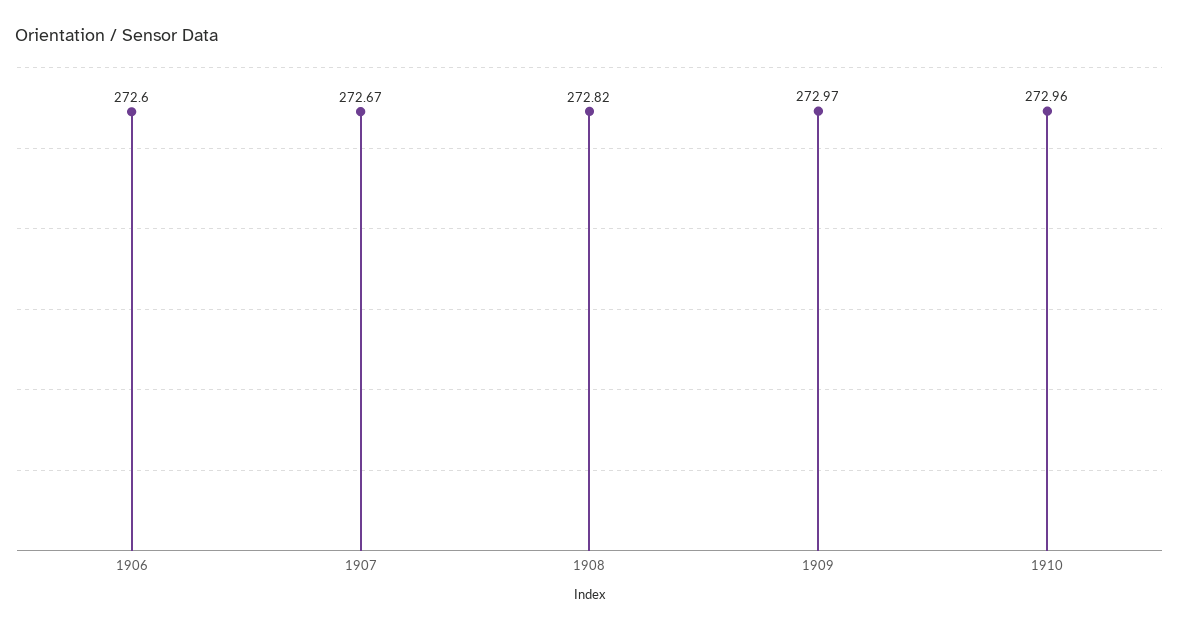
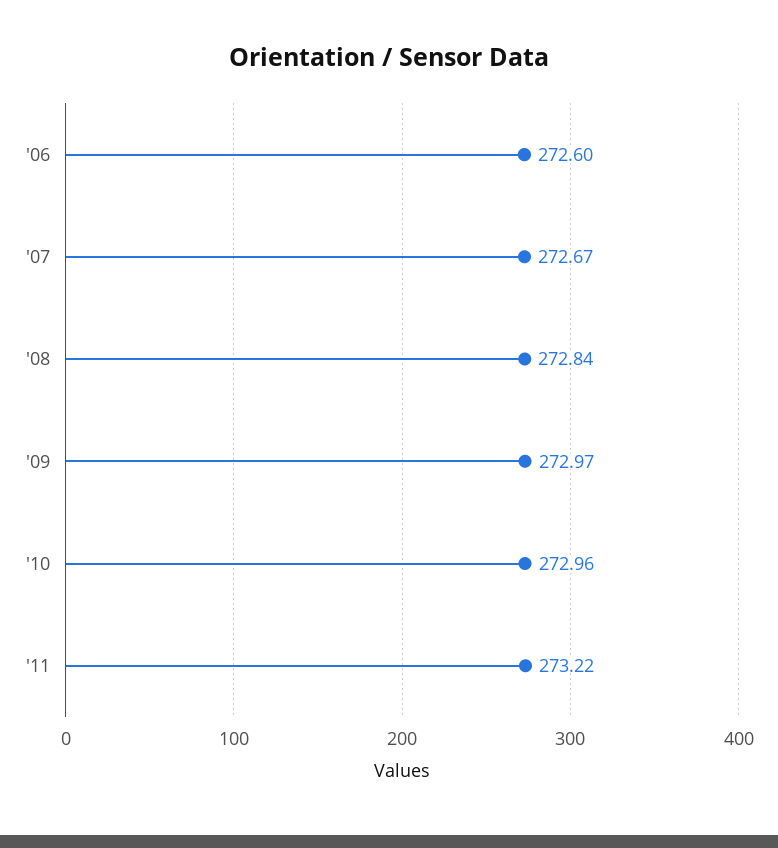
1908: 272.82 -> 272.84
'11: none -> 273.22

